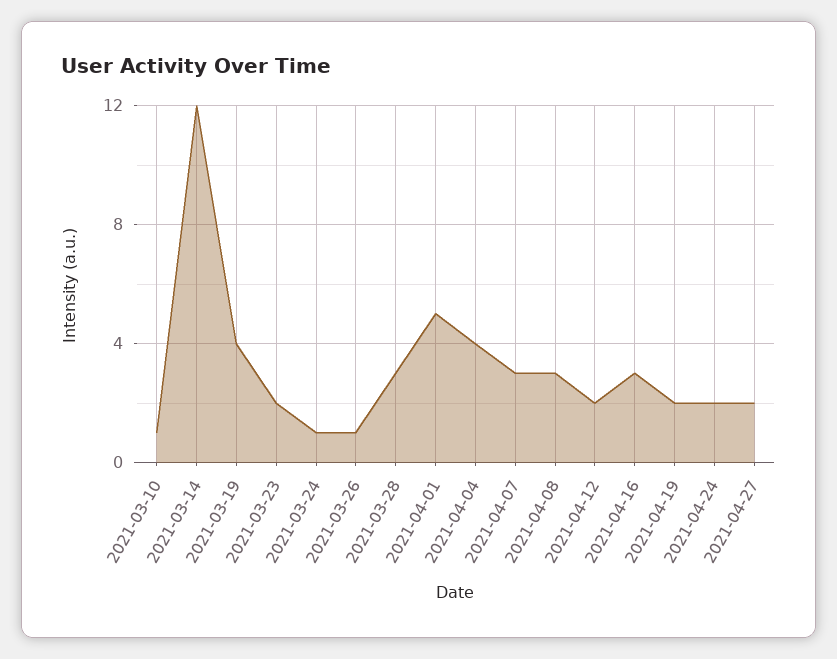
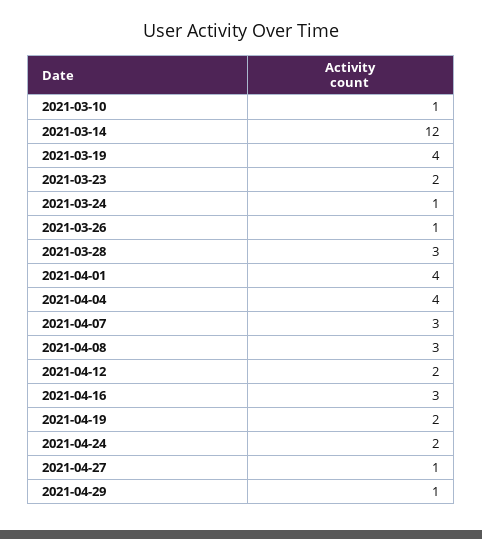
2021-04-01: 5 -> 4
2021-04-27: 2 -> 1
2021-04-29: none -> 1

